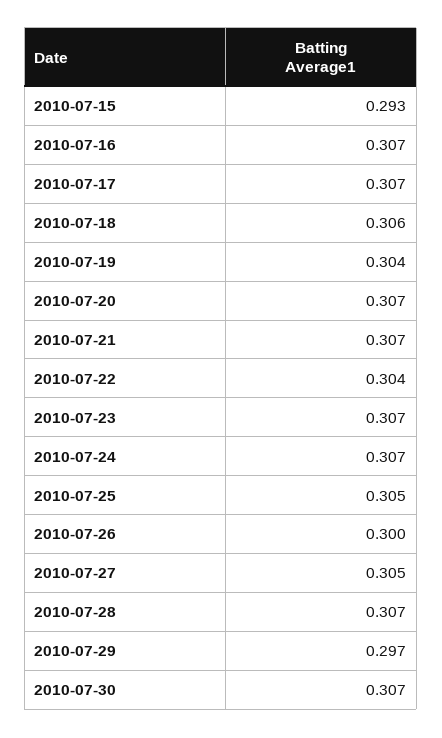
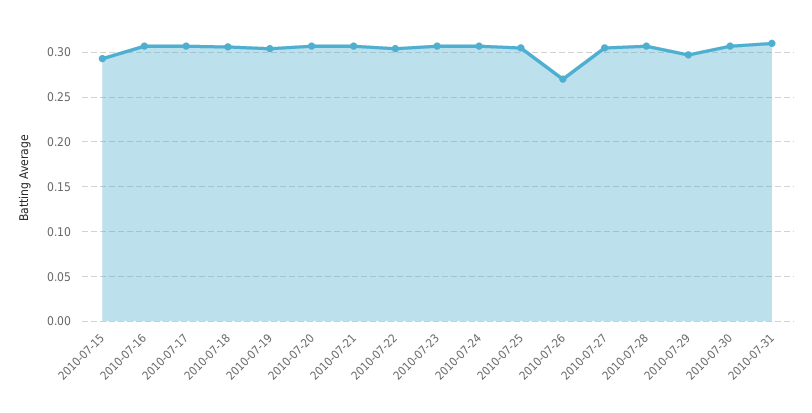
2010-07-26: 0.3 -> 0.27
2010-07-31: none -> 0.31

